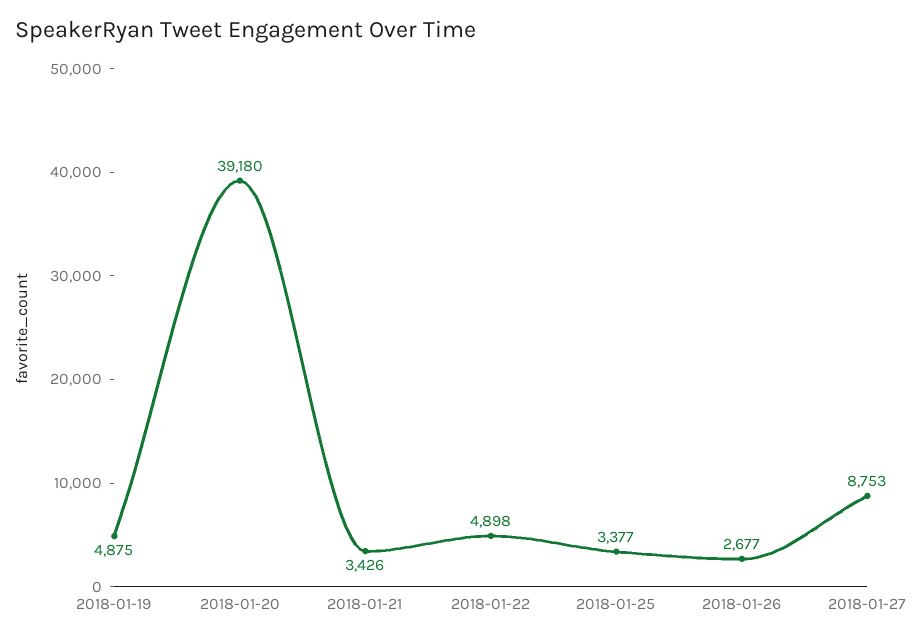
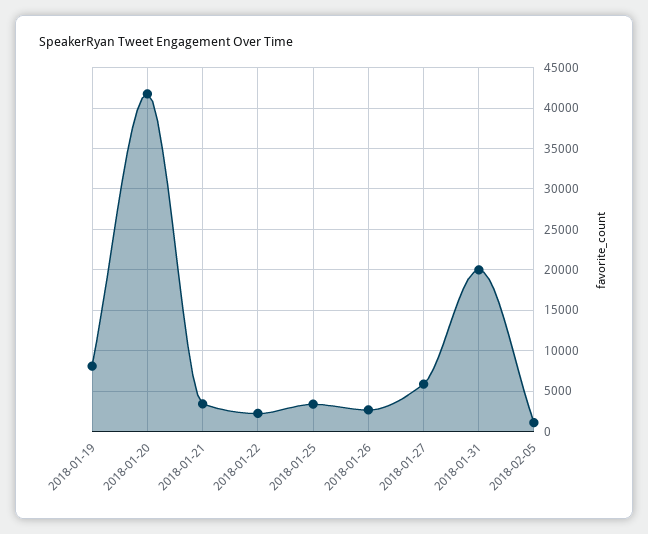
2018-01-19: 4875 -> 8000
2018-01-20: 39180 -> 42000
2018-01-22: 4898 -> 2000
2018-01-27: 8753 -> 6000
2018-01-31: none -> 20000
2018-02-05: none -> 1000

